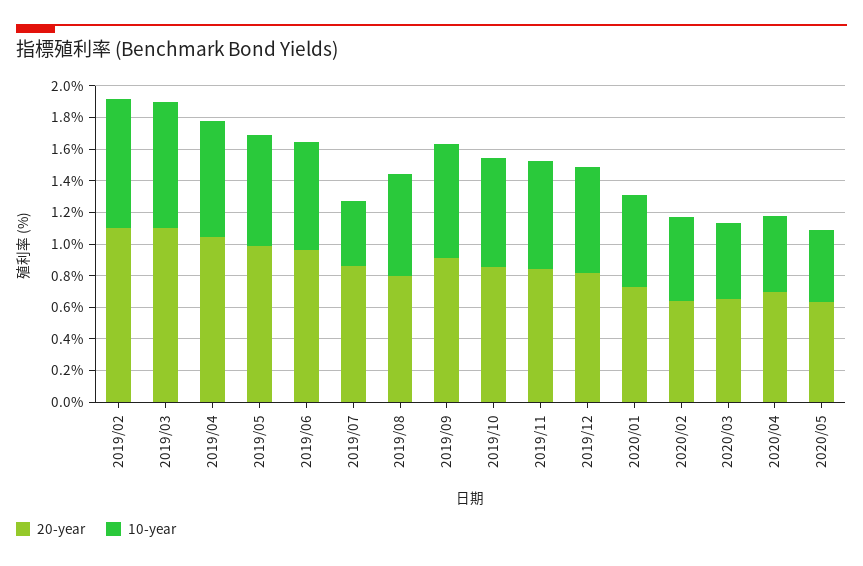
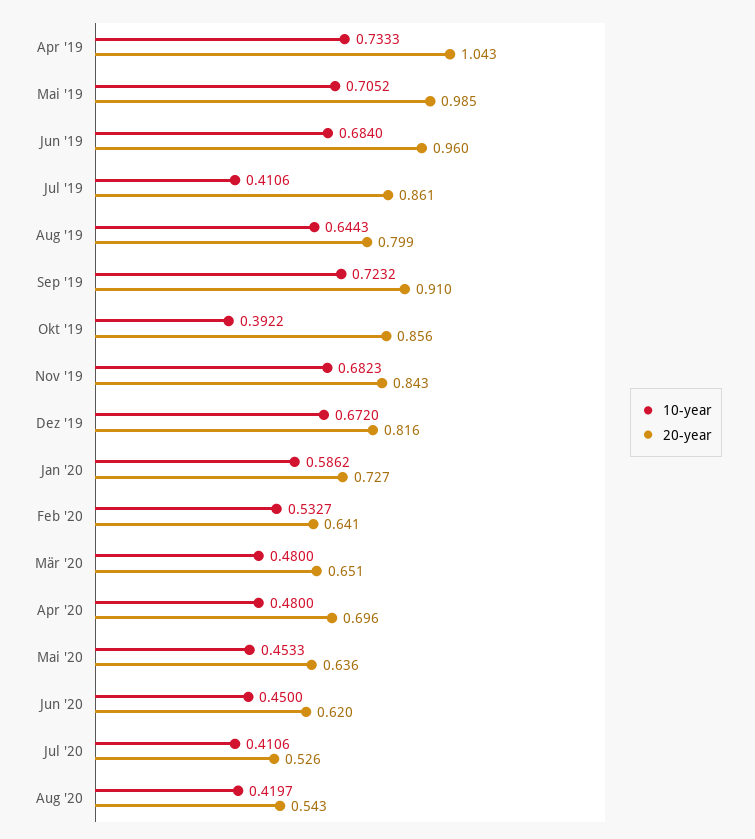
20-year, 2019/02: 1.1 -> none
10-year, 2019/02: 0.8 -> none
20-year, 2019/03: 1.1 -> none
10-year, 2019/03: 0.8 -> none
10-year, 2019/10: 0.7 -> 0.3922
10-year, Jun '20: none -> 0.45
20-year, Jun '20: none -> 0.62
10-year, Jul '20: none -> 0.4106
20-year, Jul '20: none -> 0.526
10-year, Aug '20: none -> 0.4197
20-year, Aug '20: none -> 0.543

